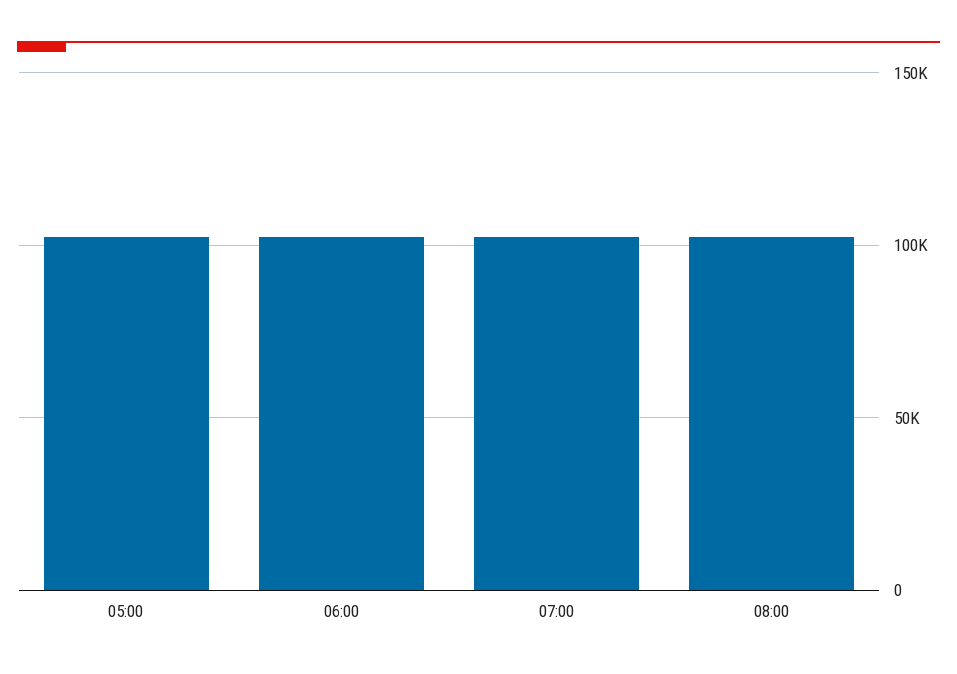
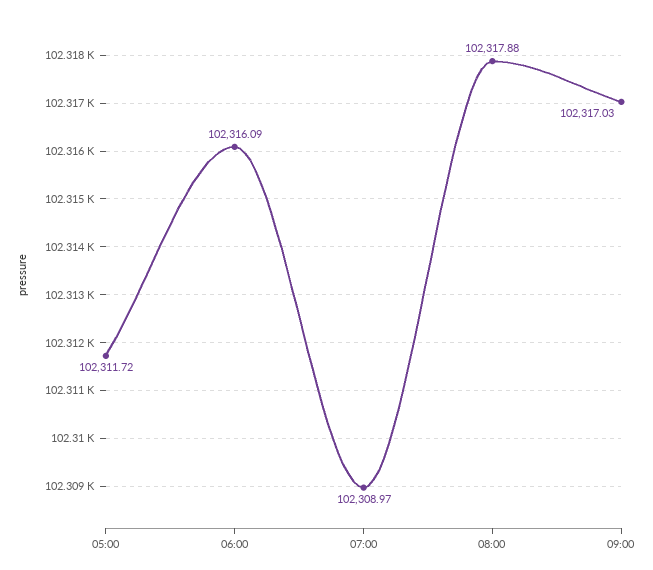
09:00: none -> 102317.03

